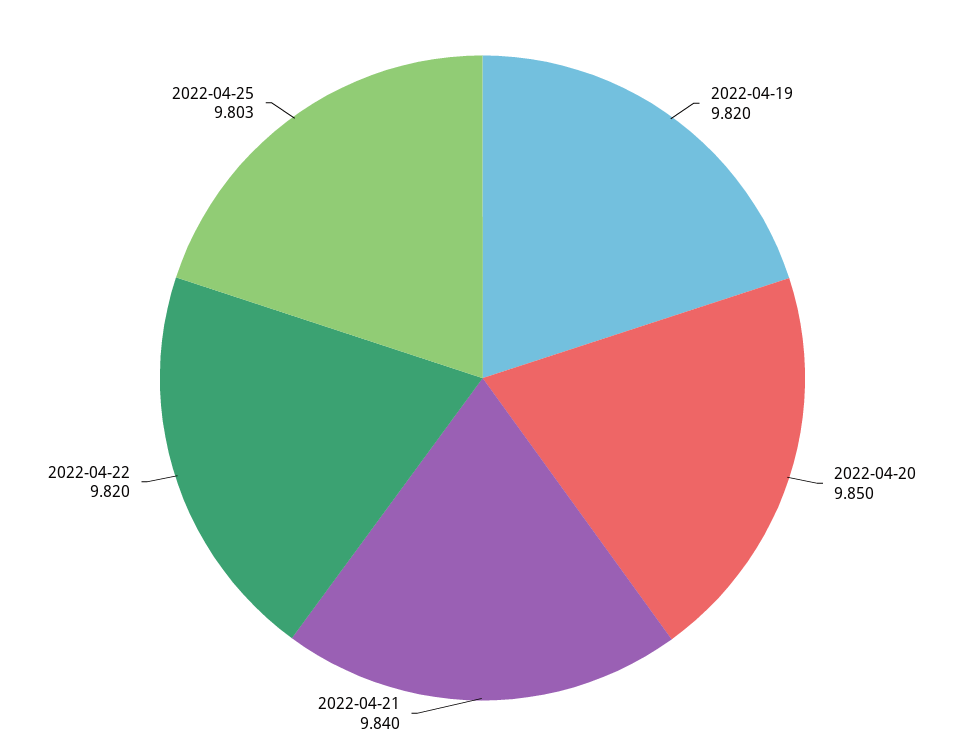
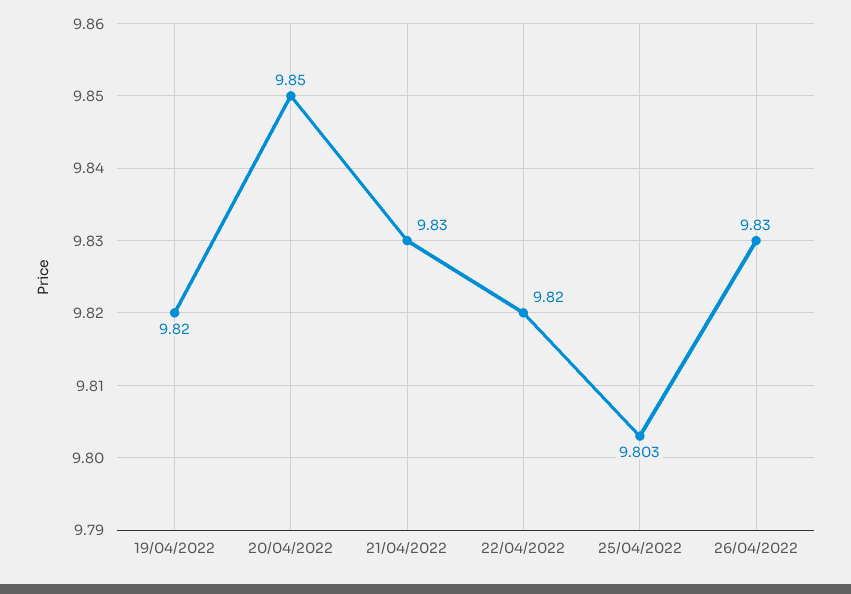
2022-04-21: 9.84 -> 9.83
26/04/2022: none -> 9.83

